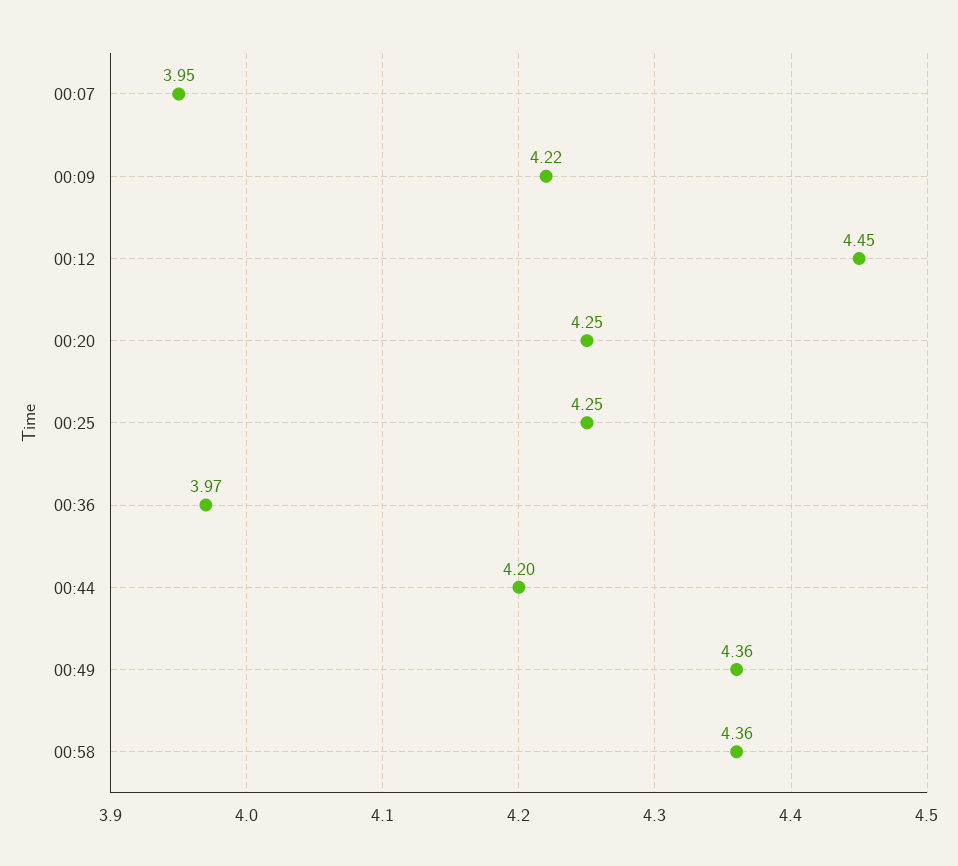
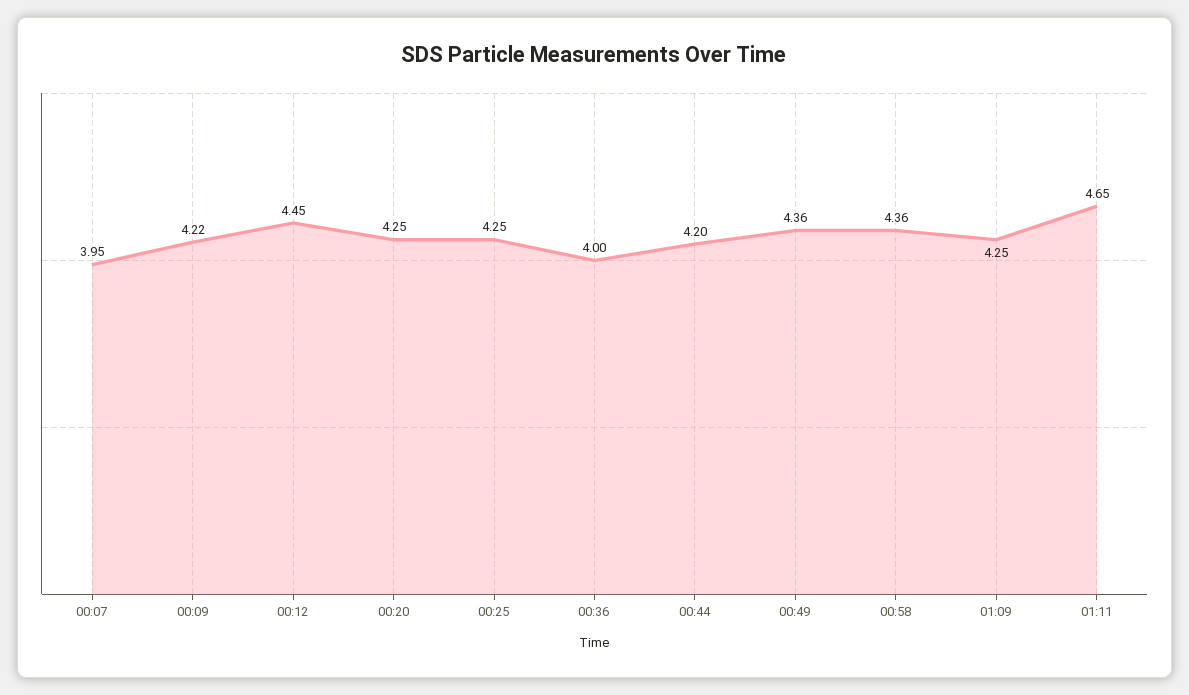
00:36: 3.97 -> 4
01:09: none -> 4.25
01:11: none -> 4.65

